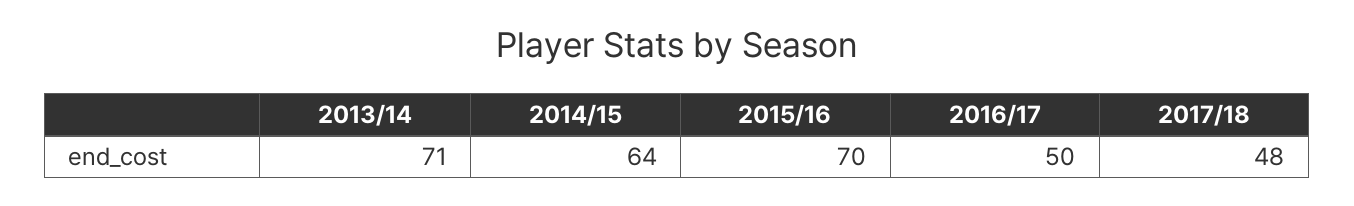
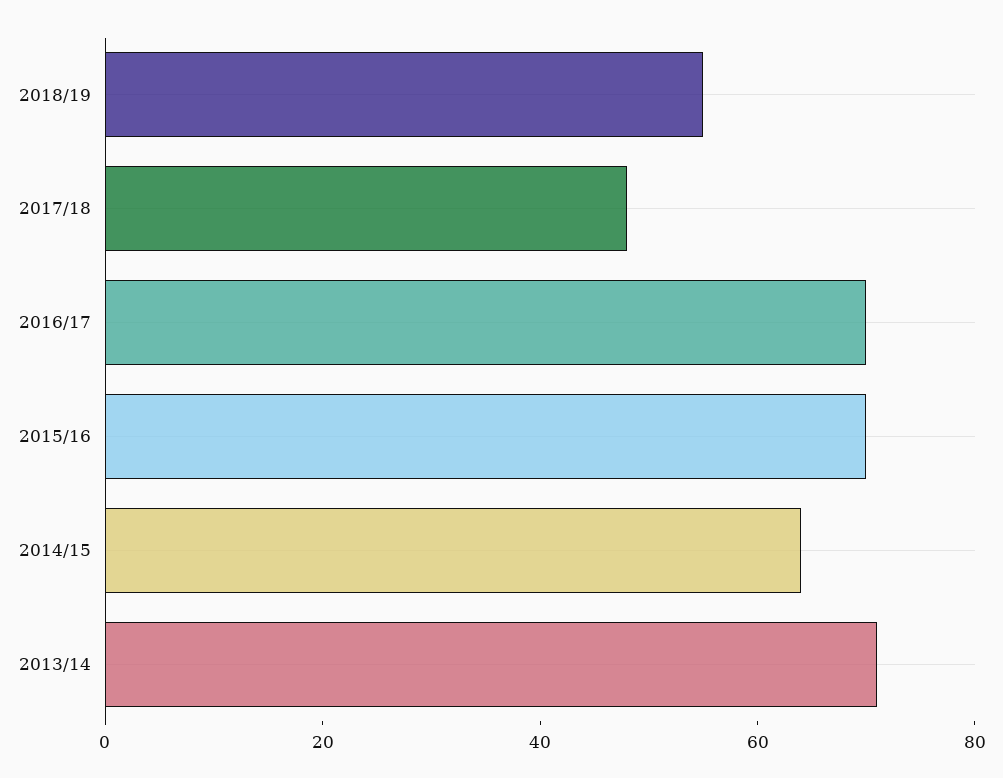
2016/17: 50 -> 70
2018/19: none -> 55

